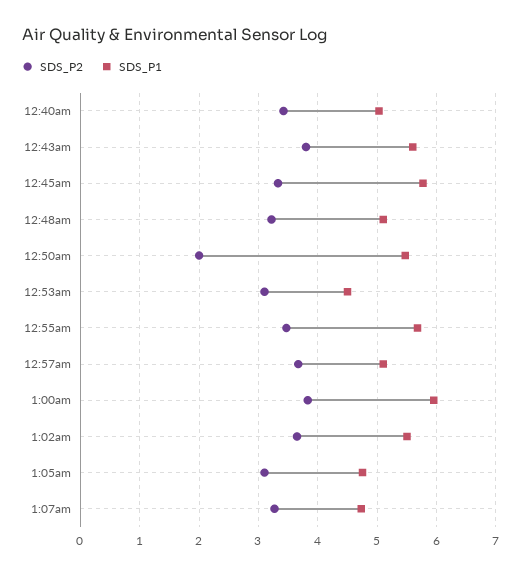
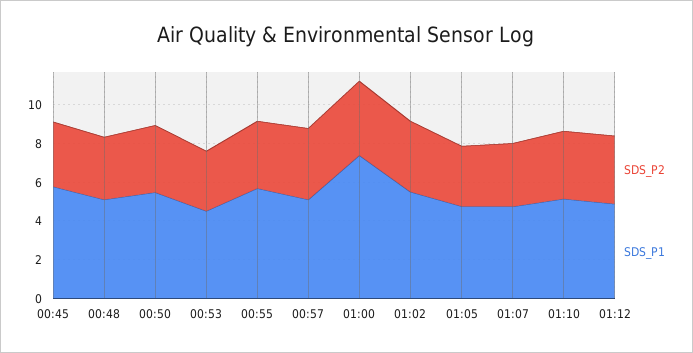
SDS_P2, 12:40am: 3.4 -> none
SDS_P1, 12:40am: 5 -> none
SDS_P2, 12:43am: 3.8 -> none
SDS_P1, 12:43am: 5.6 -> none
SDS_P2, 12:50am: 2 -> 3.5
SDS_P1, 1:00am: 6 -> 7.5
SDS_P2, 01:10: none -> 3.5
SDS_P1, 01:10: none -> 5
SDS_P2, 01:12: none -> 3.5
SDS_P1, 01:12: none -> 5

